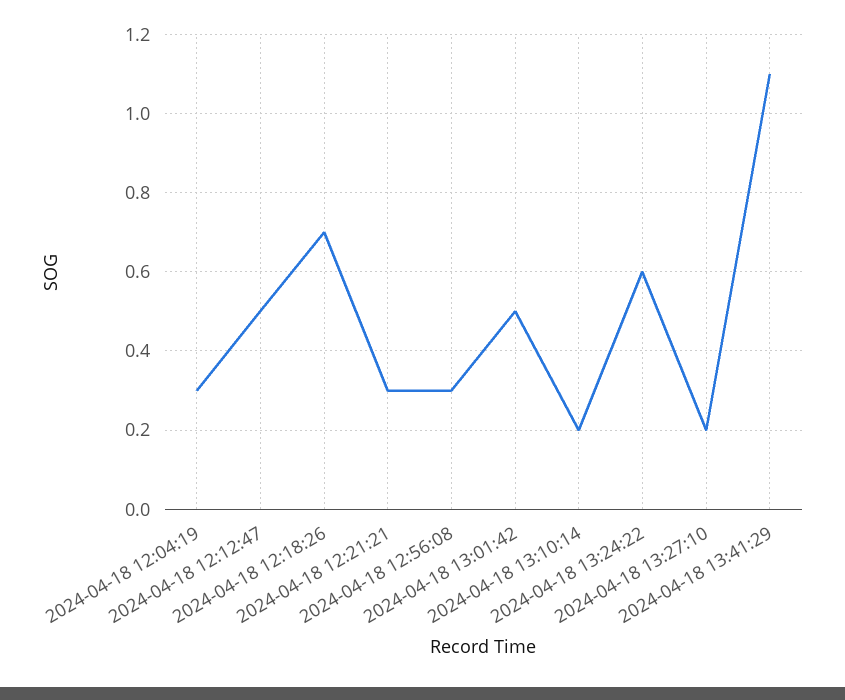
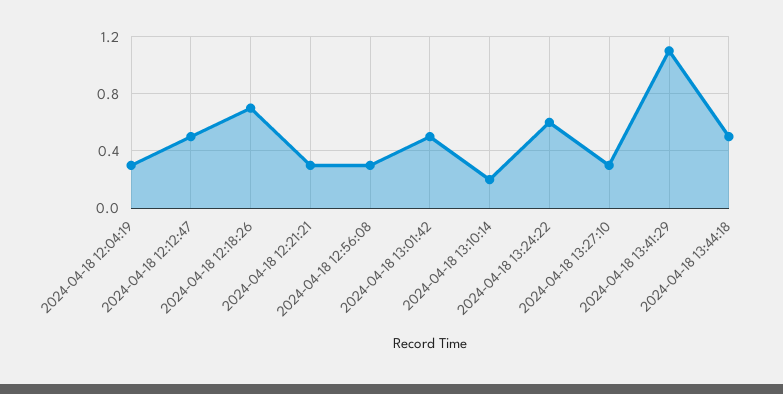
2024-04-18 13:27:10: 0.2 -> 0.3
2024-04-18 13:44:18: none -> 0.5

